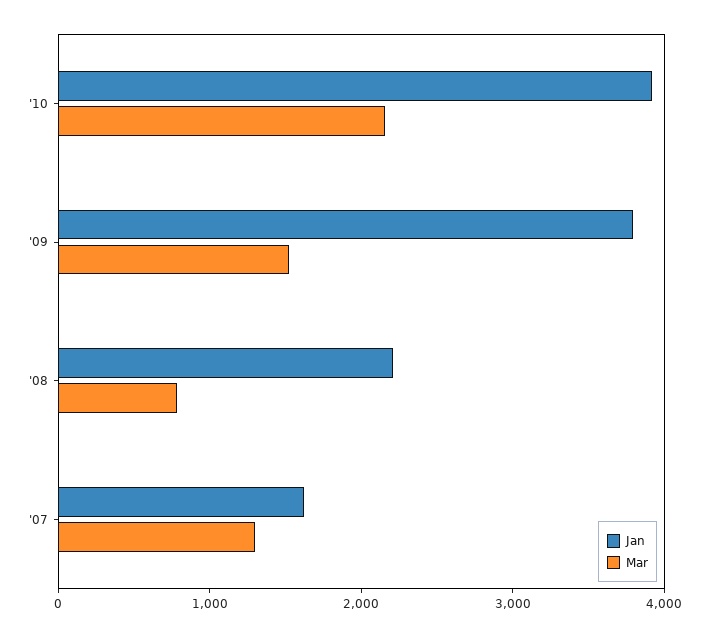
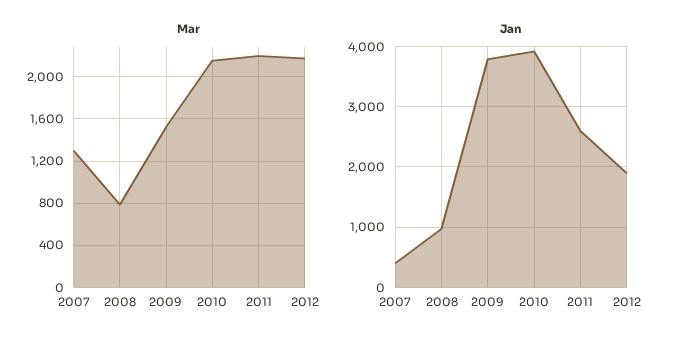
Jan, '08: 2200 -> 1000
Jan, '07: 1600 -> 400
Mar, 2011: none -> 2200
Mar, 2012: none -> 2200
Jan, 2011: none -> 2600
Jan, 2012: none -> 1900

